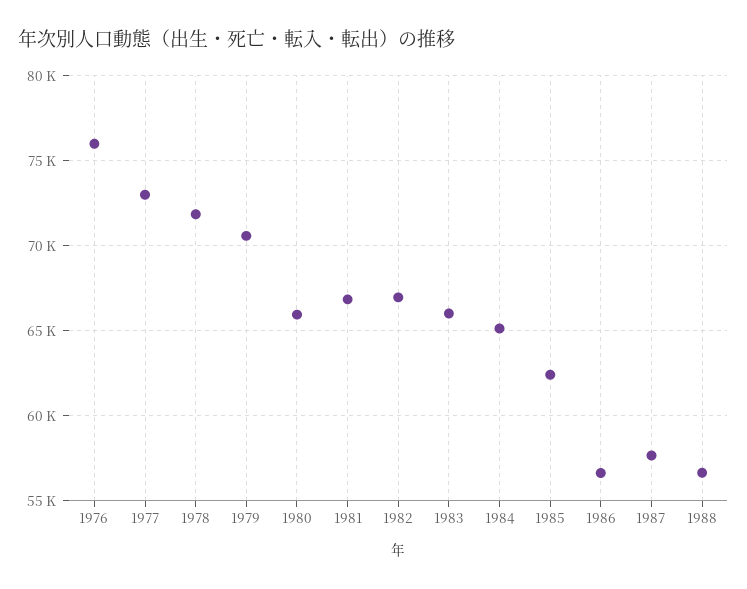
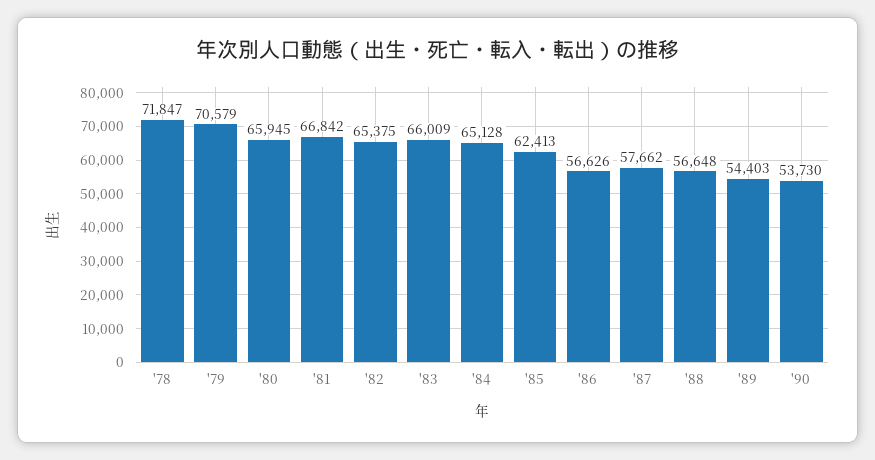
1976: 76000 -> none
1977: 73000 -> none
1982: 67000 -> 65375
'89: none -> 54403
'90: none -> 53730

